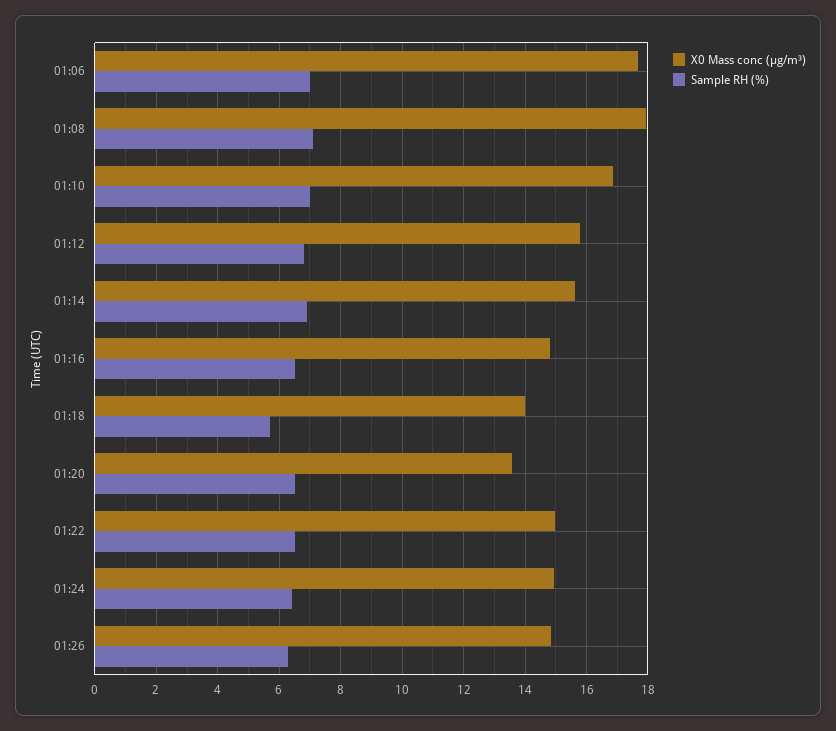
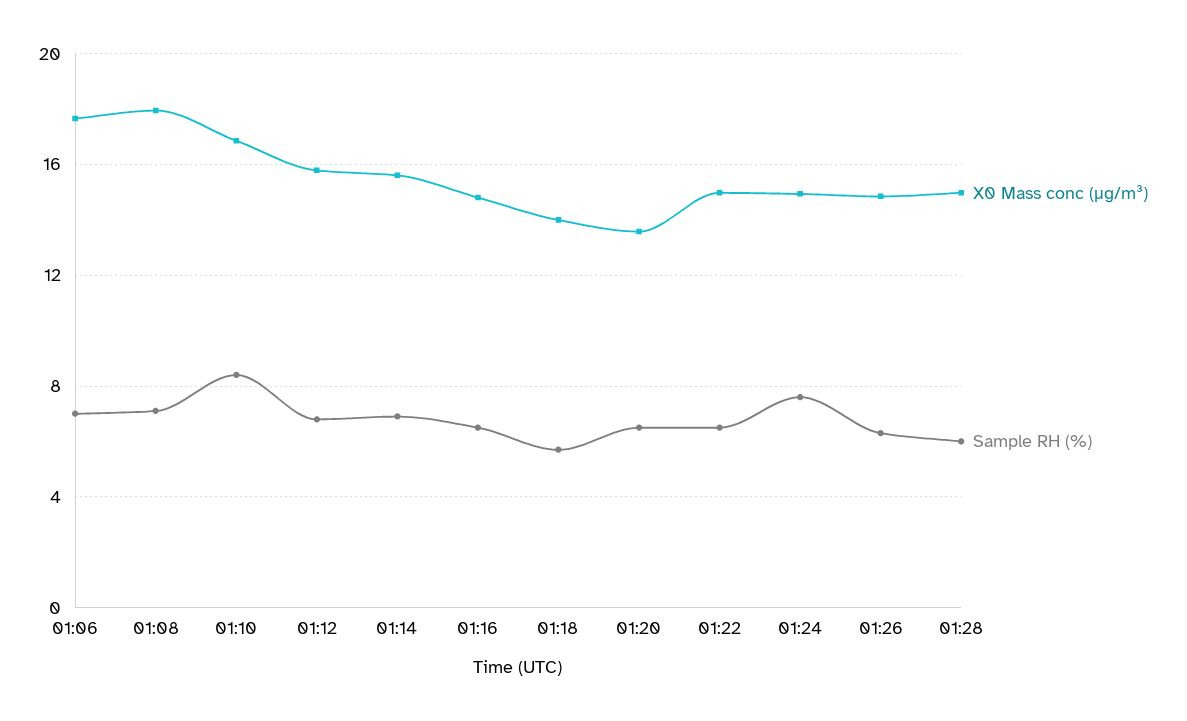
Sample RH (%), 01:10: 7 -> 8.5
Sample RH (%), 01:24: 6.4 -> 7.5
X0 Mass conc (μg/m³), 01:28: none -> 15
Sample RH (%), 01:28: none -> 6

